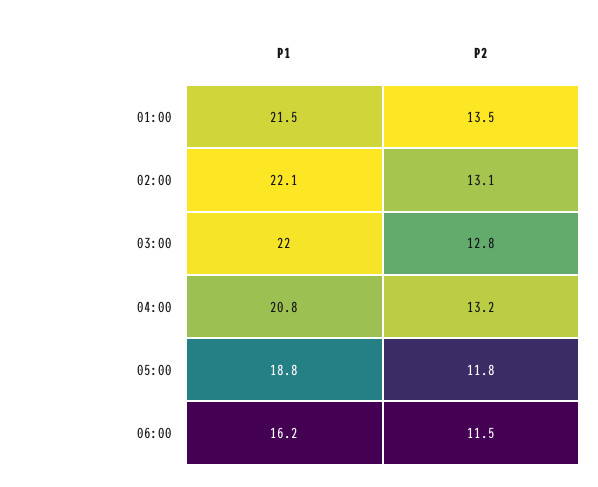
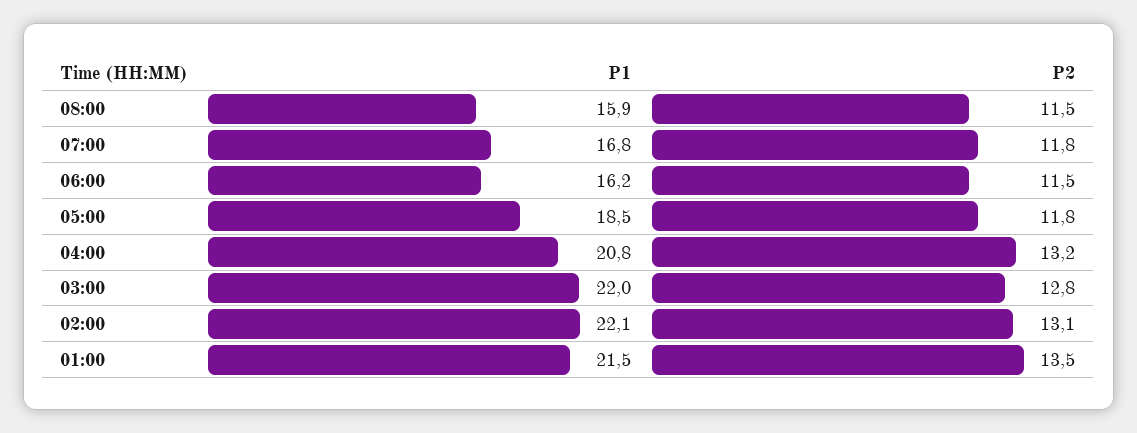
P1, 05:00: 18.8 -> 18.5
P1, 08:00: none -> 15.9
P2, 08:00: none -> 11.5
P1, 07:00: none -> 16.8
P2, 07:00: none -> 11.8

